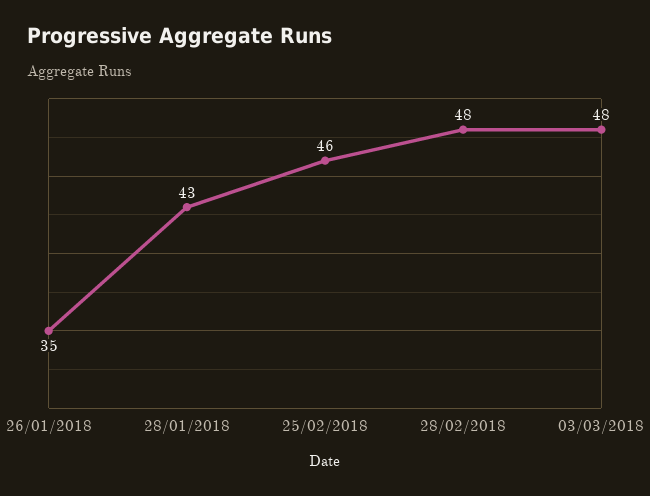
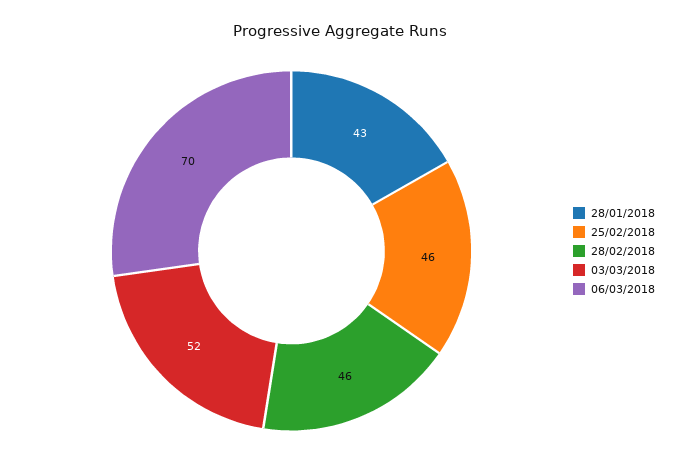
26/01/2018: 35 -> none
28/02/2018: 48 -> 46
03/03/2018: 48 -> 52
06/03/2018: none -> 70

